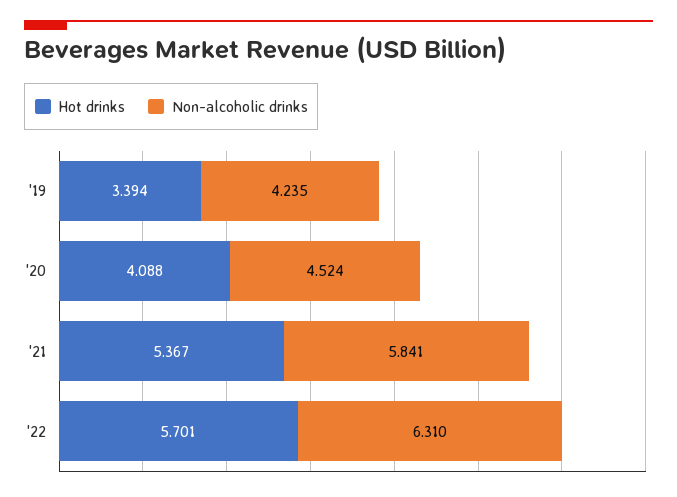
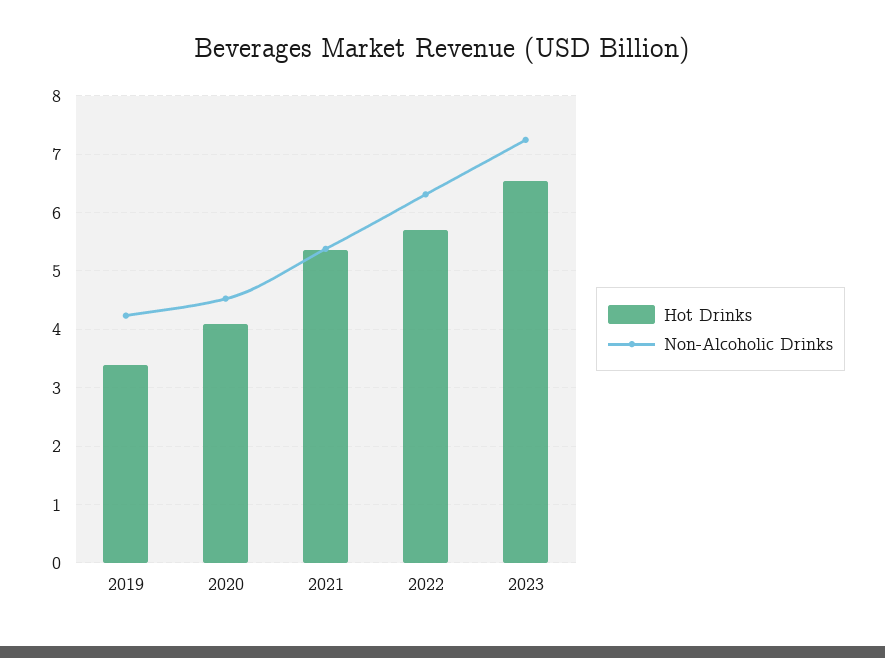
Non-alcoholic drinks, '21: 5.841 -> 5.4
Hot drinks, 2023: none -> 6.6
Non-alcoholic drinks, 2023: none -> 7.2

